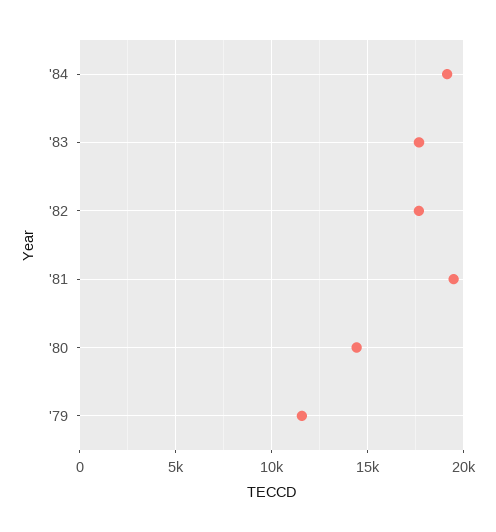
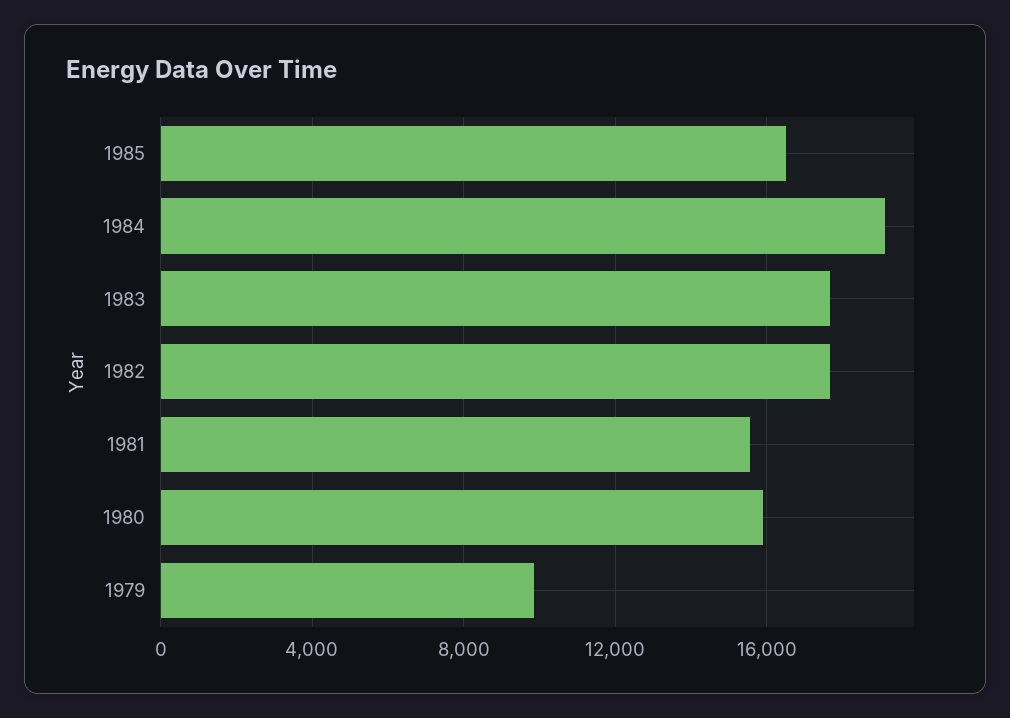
'81: 19500 -> 15500
'80: 14500 -> 16000
'79: 11500 -> 10000
1985: none -> 16500

